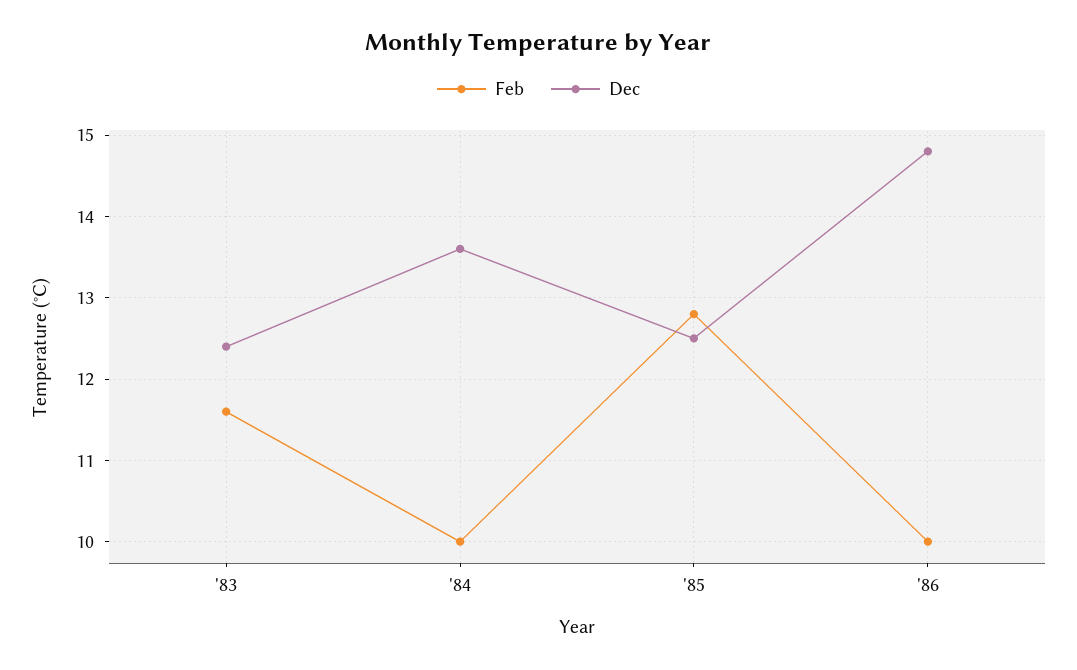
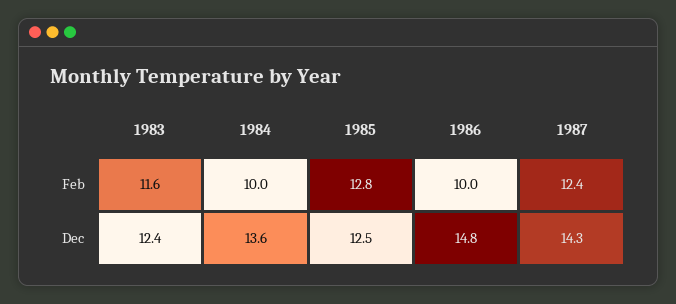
Feb, 1987: none -> 12.4
Dec, 1987: none -> 14.3

